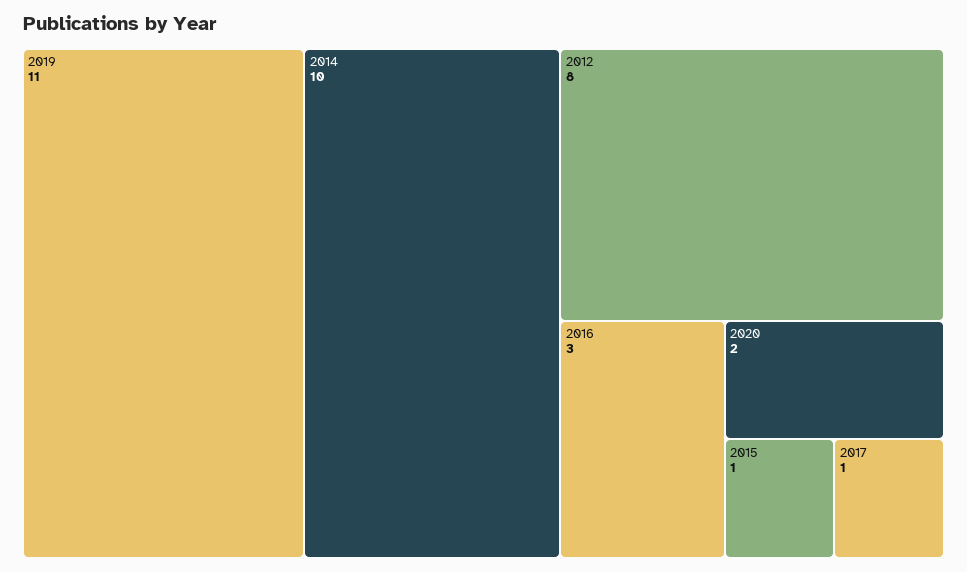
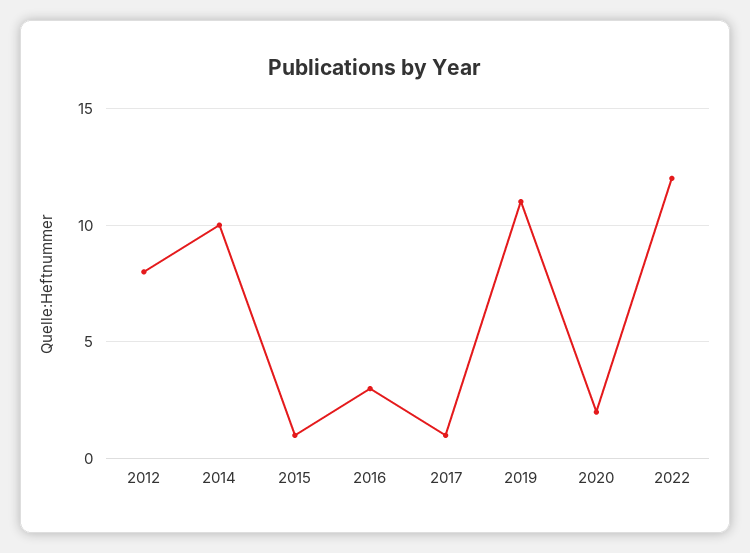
2022: none -> 12

